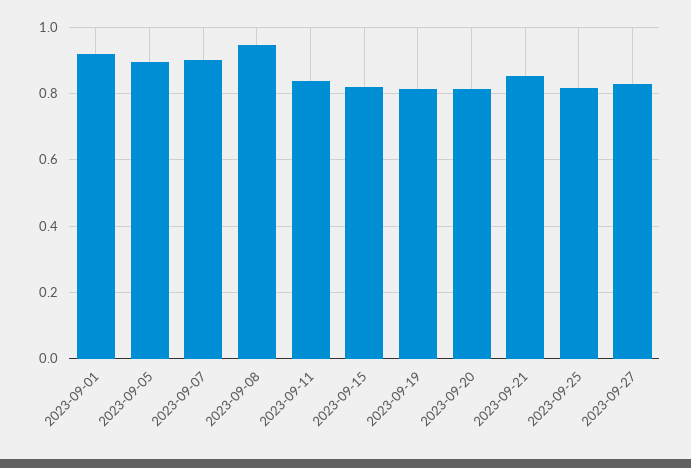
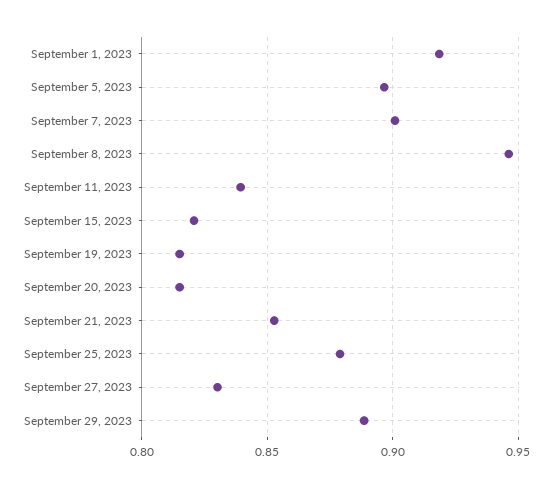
2023-09-25: 0.82 -> 0.88
September 29, 2023: none -> 0.89

